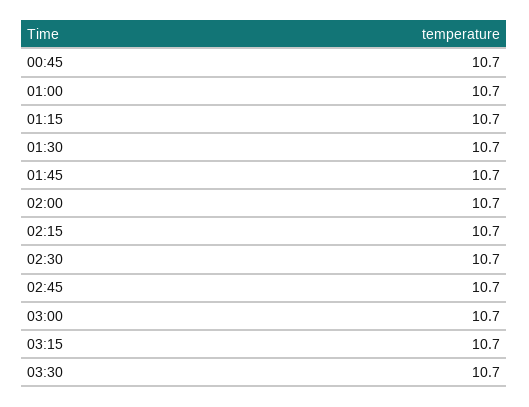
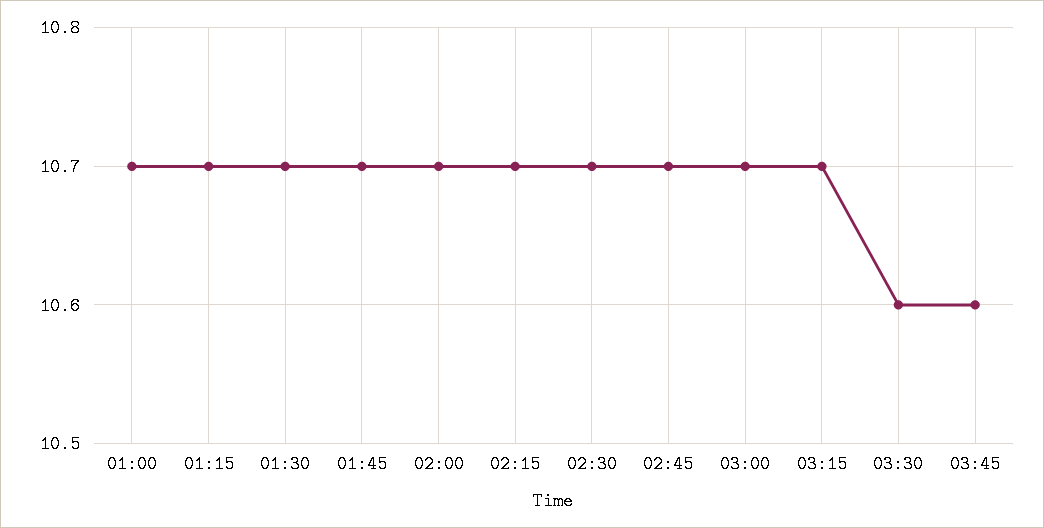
00:45: 10.7 -> none
03:30: 10.7 -> 10.6
03:45: none -> 10.6

